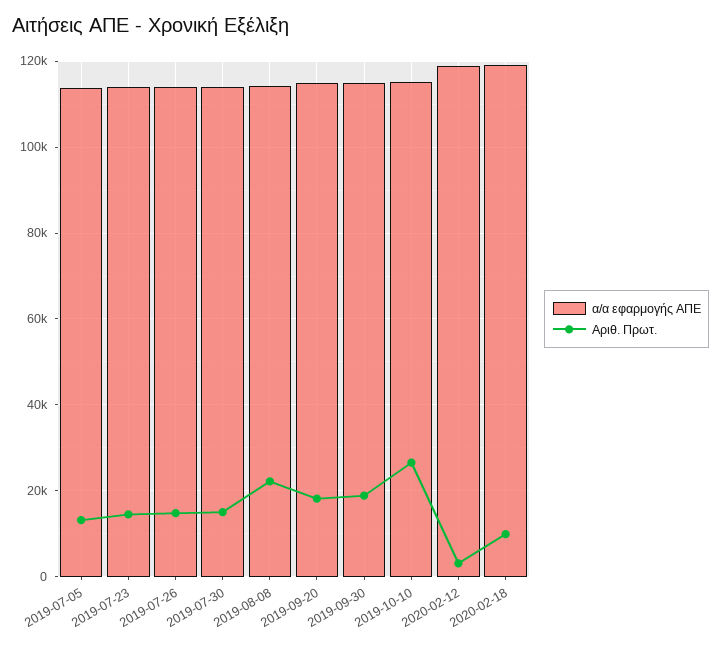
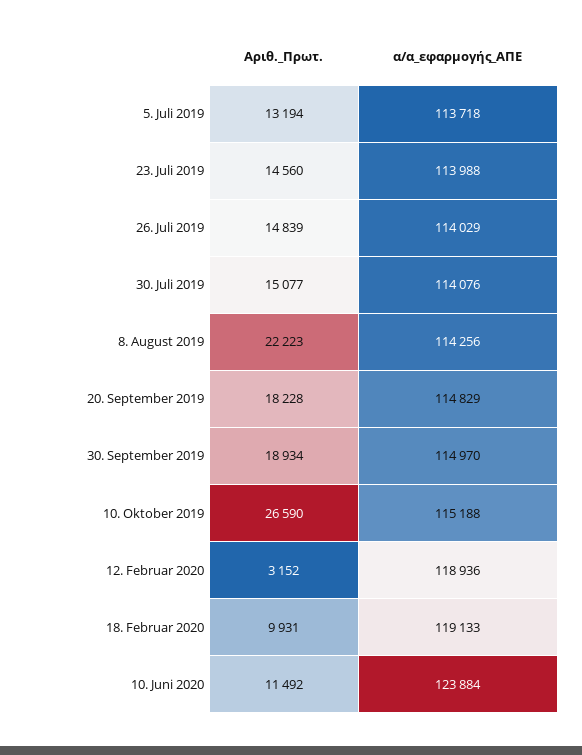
Αριθ. Πρωτ., 10. Juni 2020: none -> 11492
α/α εφαρμογής ΑΠΕ, 10. Juni 2020: none -> 123884

